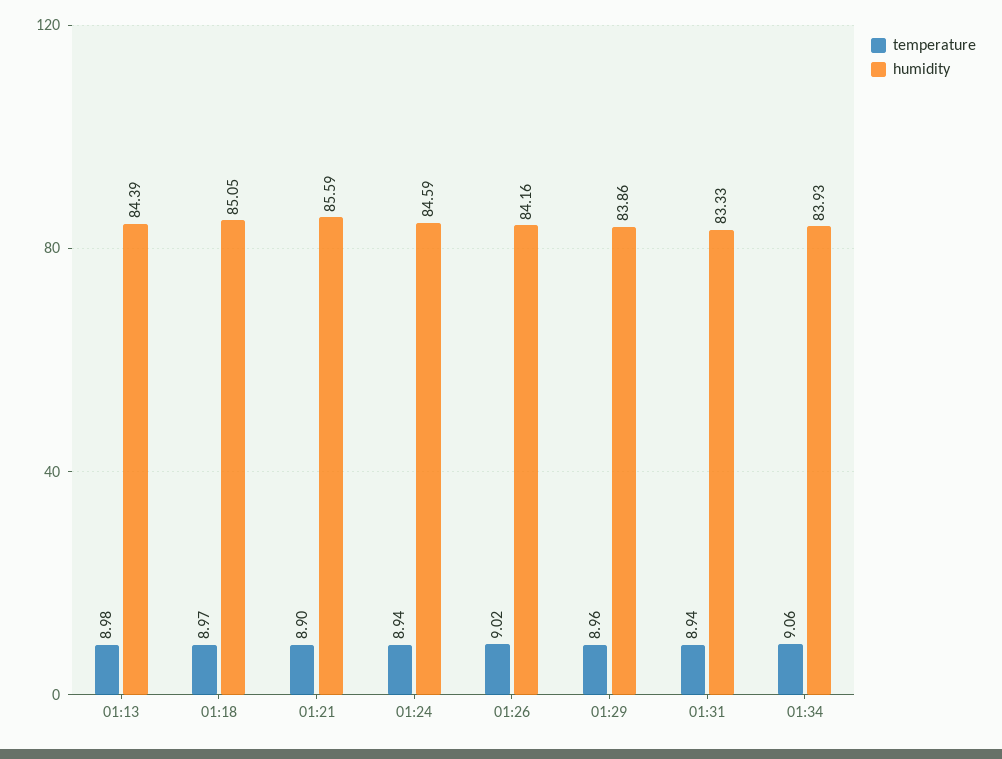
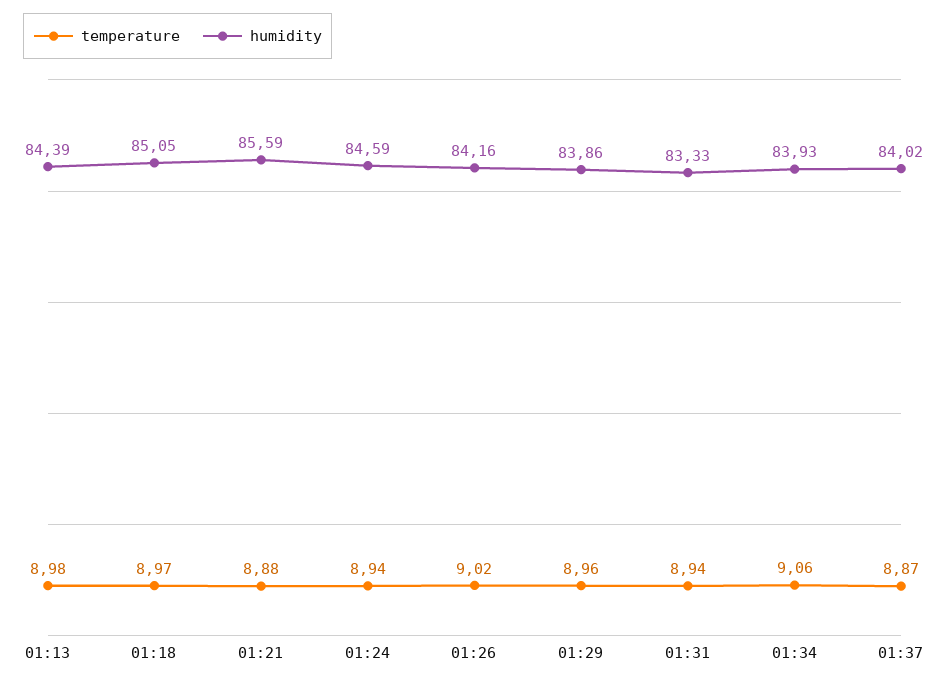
temperature, 01:21: 8.9 -> 8.88
temperature, 01:37: none -> 8.87
humidity, 01:37: none -> 84.02

